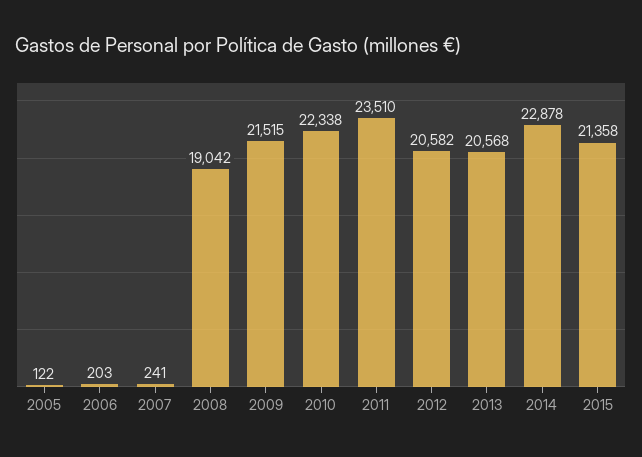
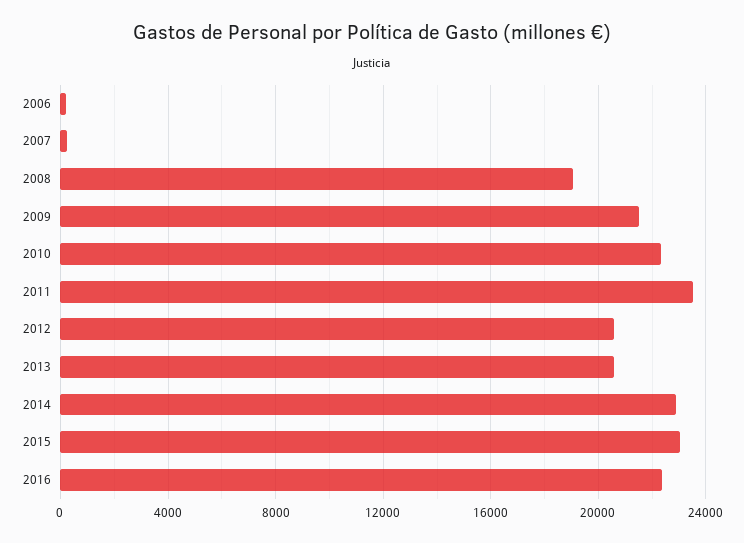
2005: 122 -> none
2015: 21358 -> 23000
2016: none -> 22500

